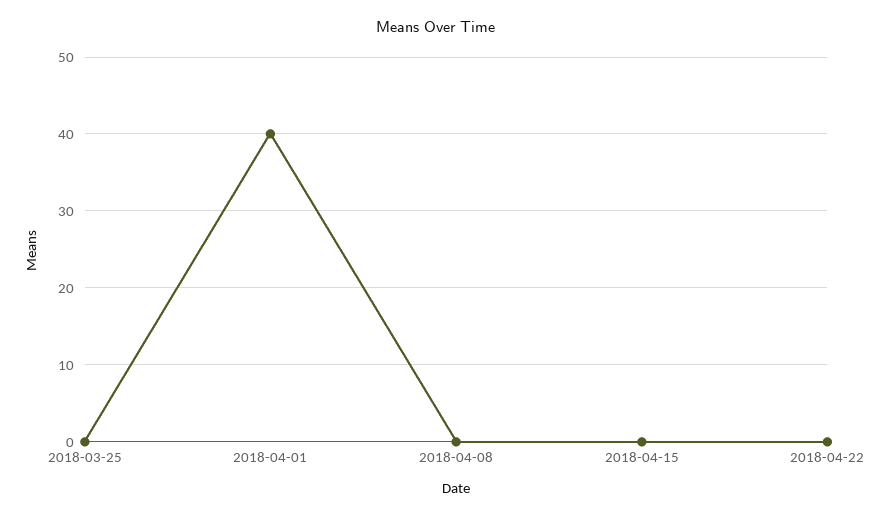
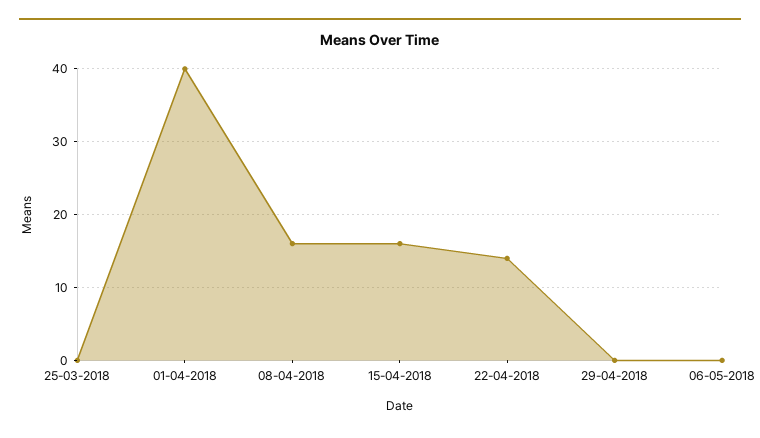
2018-04-08: 0 -> 16
2018-04-15: 0 -> 16
2018-04-22: 0 -> 14
29-04-2018: none -> 0
06-05-2018: none -> 0

